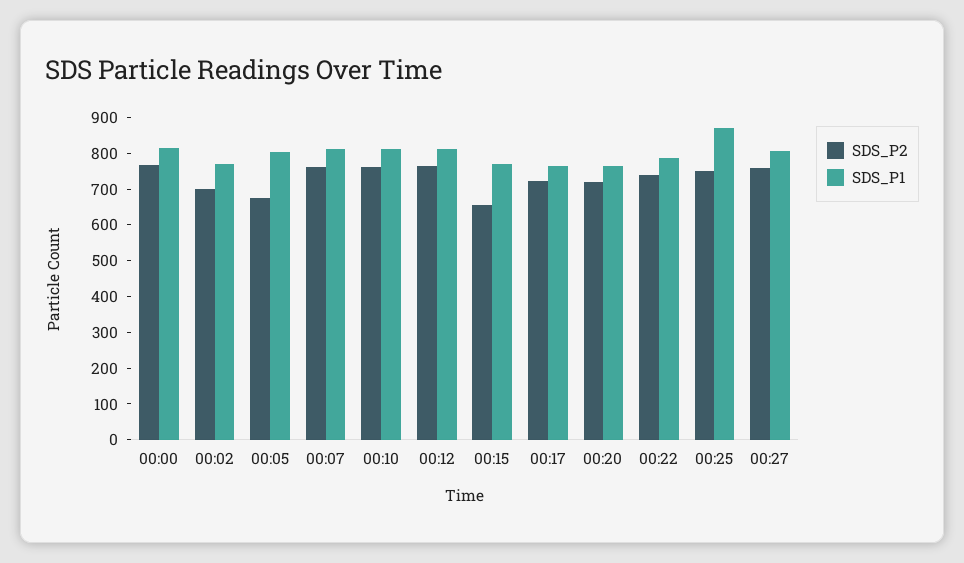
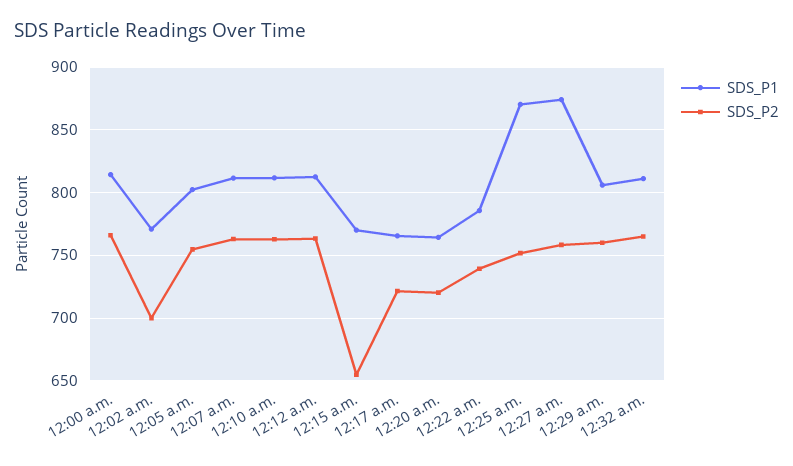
SDS_P2, 00:05: 675 -> 755
SDS_P1, 00:27: 800 -> 875
SDS_P1, 12:29 a.m.: none -> 805
SDS_P2, 12:29 a.m.: none -> 760
SDS_P1, 12:32 a.m.: none -> 810
SDS_P2, 12:32 a.m.: none -> 765

